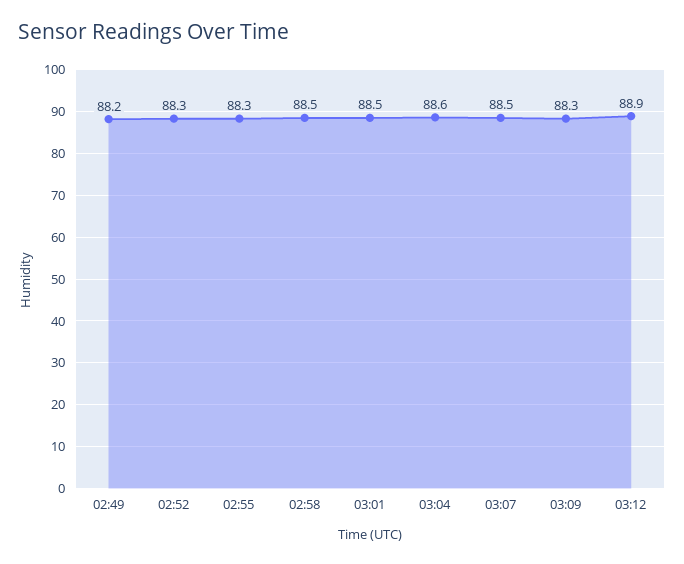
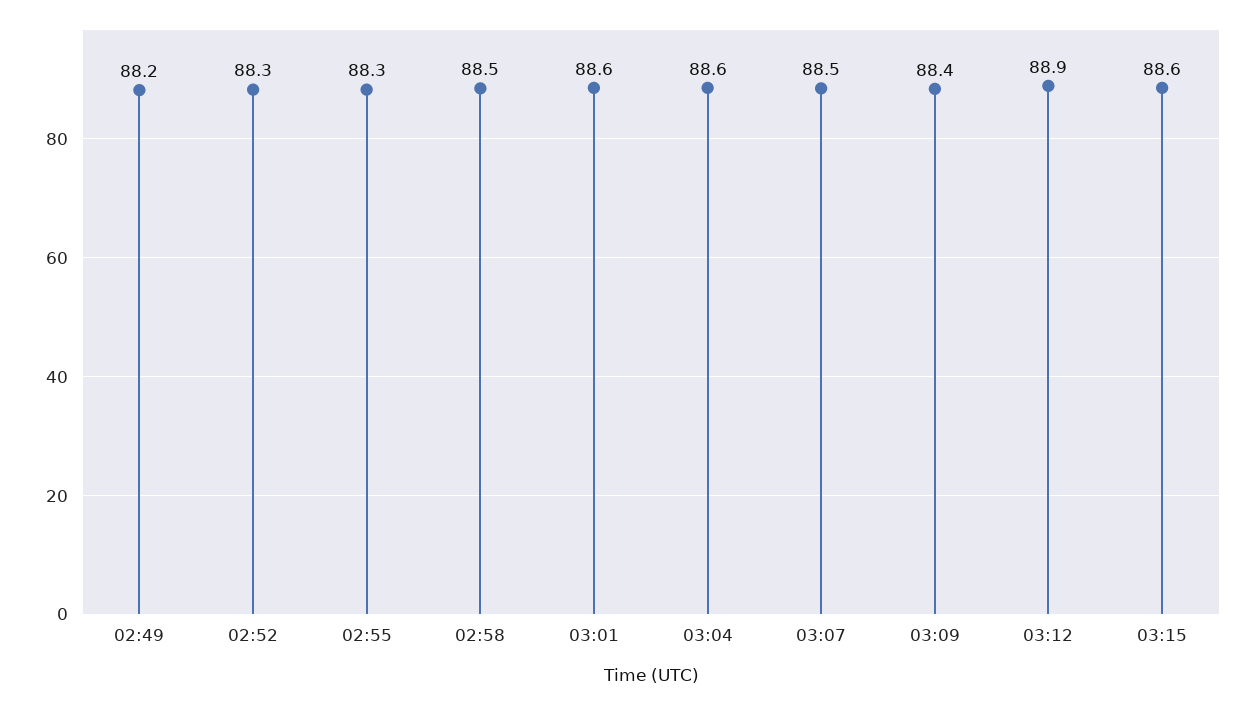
03:01: 88.5 -> 88.6
03:09: 88.3 -> 88.4
03:15: none -> 88.6

